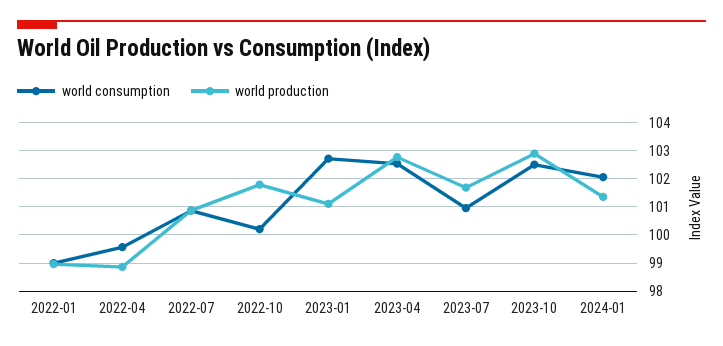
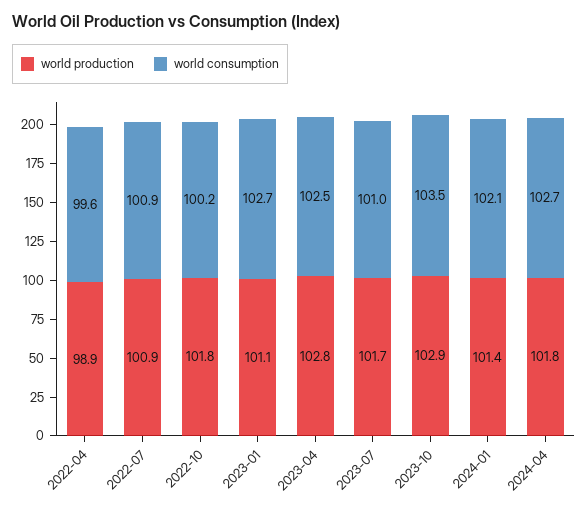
world consumption, 2022-01: 99 -> none
world production, 2022-01: 99 -> none
world consumption, 2023-10: 102.5 -> 103.5
world production, 2024-04: none -> 101.8
world consumption, 2024-04: none -> 102.7

